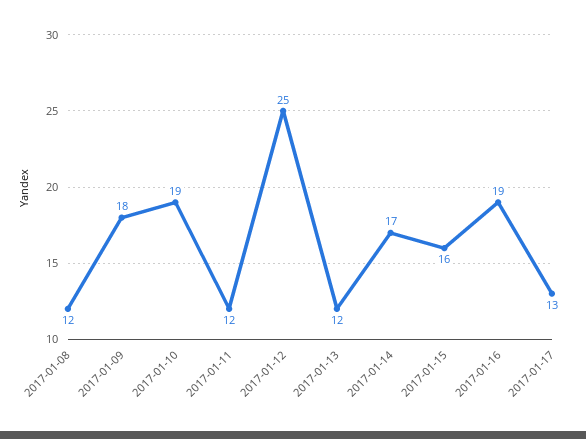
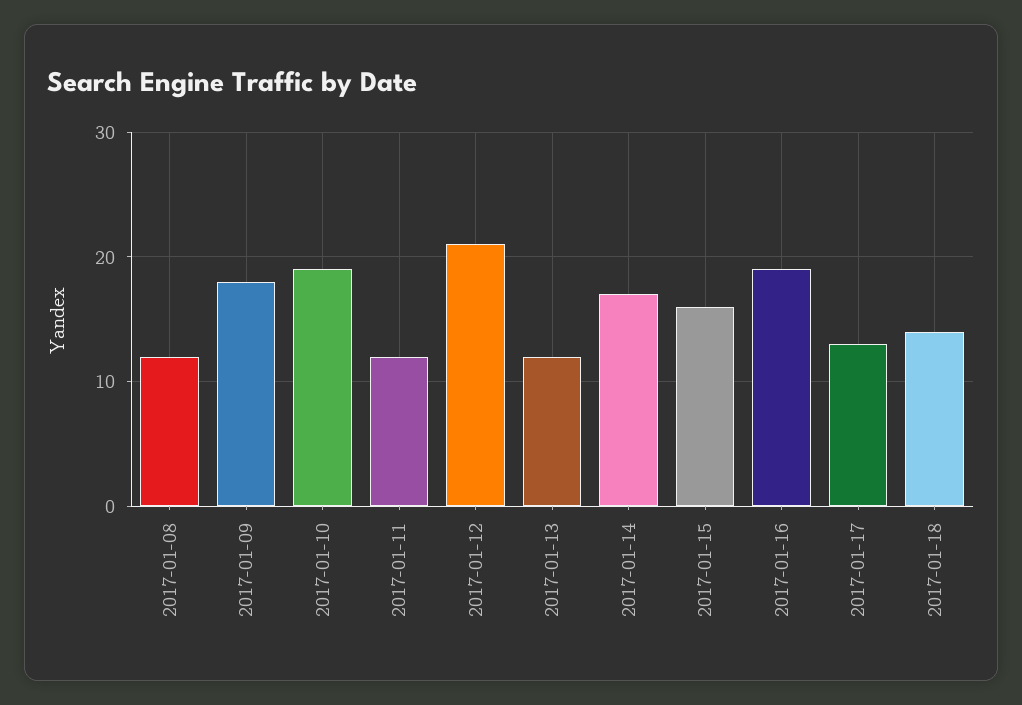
2017-01-12: 25 -> 21
2017-01-18: none -> 14

